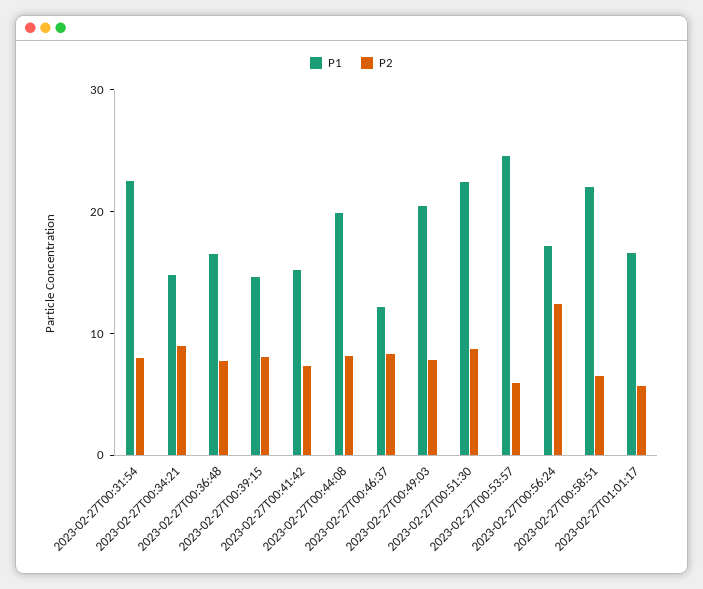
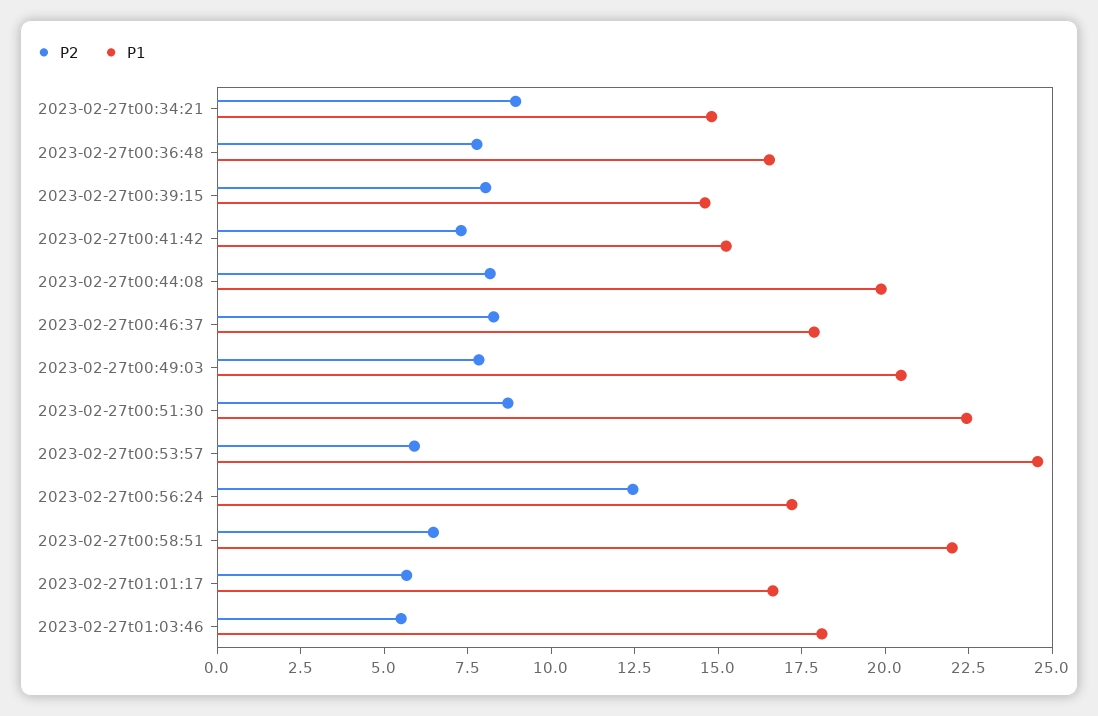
P1, 2023-02-27T00:31:54: 22 -> none
P2, 2023-02-27T00:31:54: 8 -> none
P1, 2023-02-27T00:46:37: 12 -> 18
P2, 2023-02-27t01:03:46: none -> 5.5
P1, 2023-02-27t01:03:46: none -> 18

